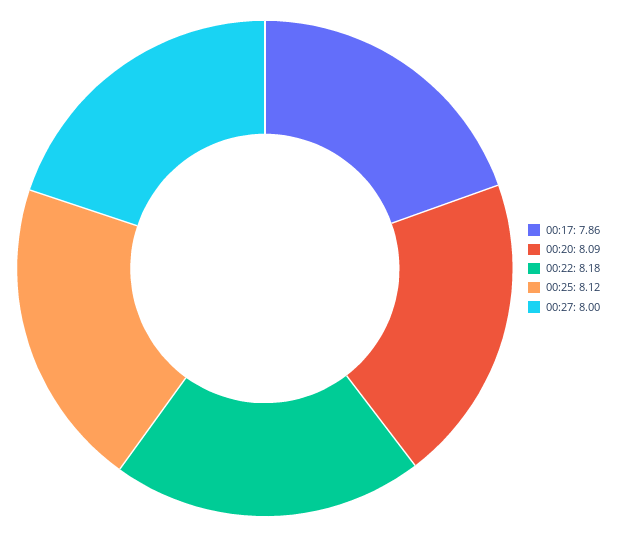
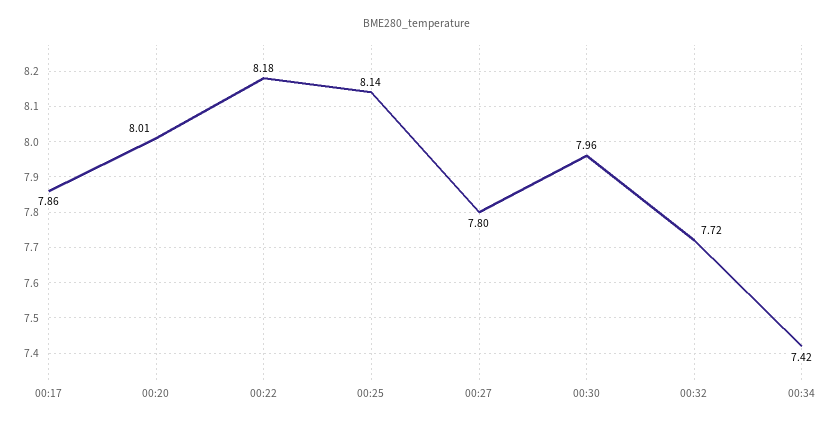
00:20: 8.09 -> 8.01
00:25: 8.12 -> 8.14
00:27: 8 -> 7.8
00:30: none -> 7.96
00:32: none -> 7.72
00:34: none -> 7.42

